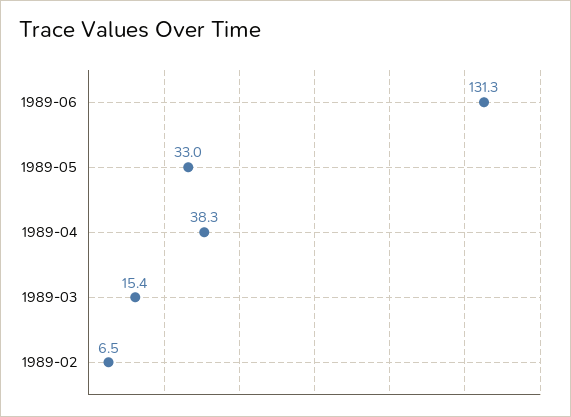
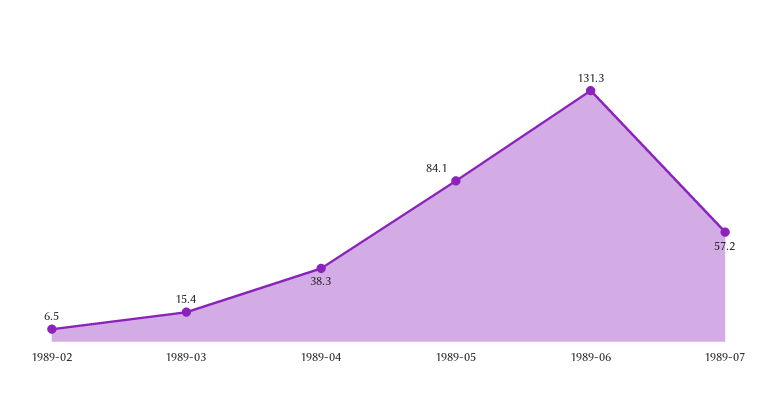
1989-05: 33 -> 84.1
1989-07: none -> 57.2

